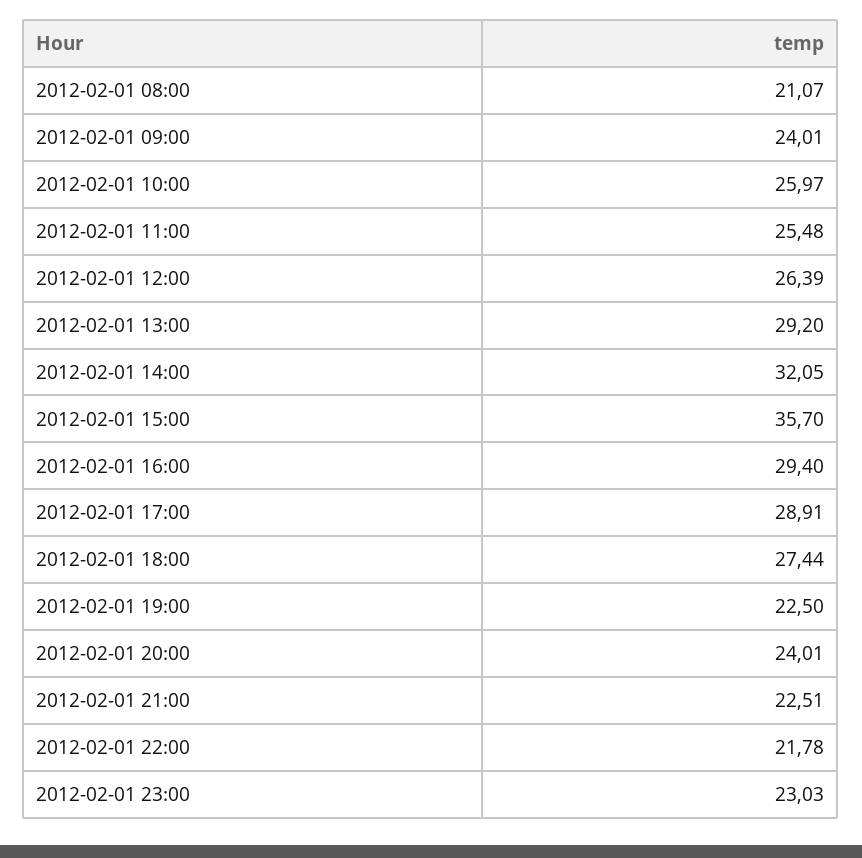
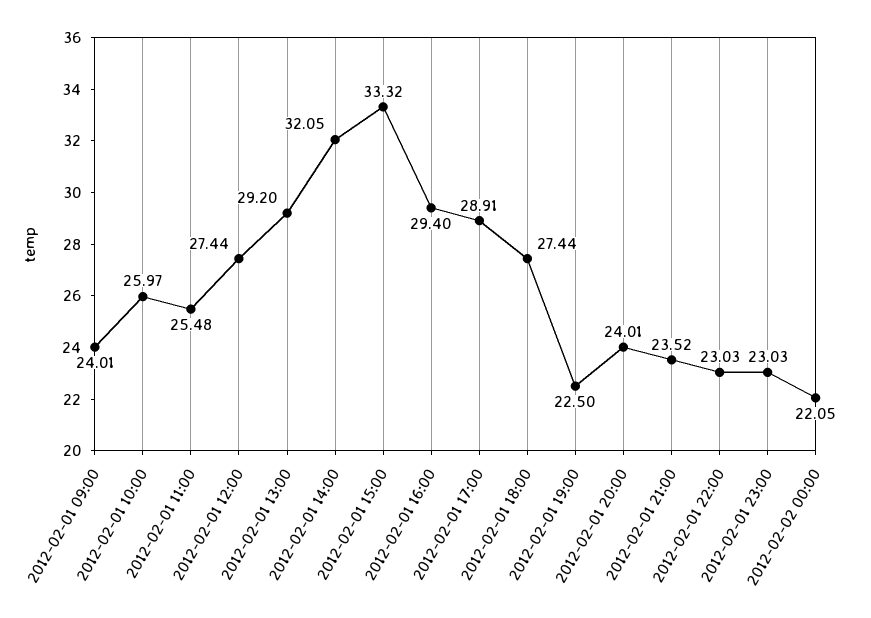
2012-02-01 08:00: 21.07 -> none
2012-02-01 12:00: 26.39 -> 27.44
2012-02-01 15:00: 35.7 -> 33.32
2012-02-01 21:00: 22.51 -> 23.52
2012-02-01 22:00: 21.78 -> 23.03
2012-02-02 00:00: none -> 22.05

